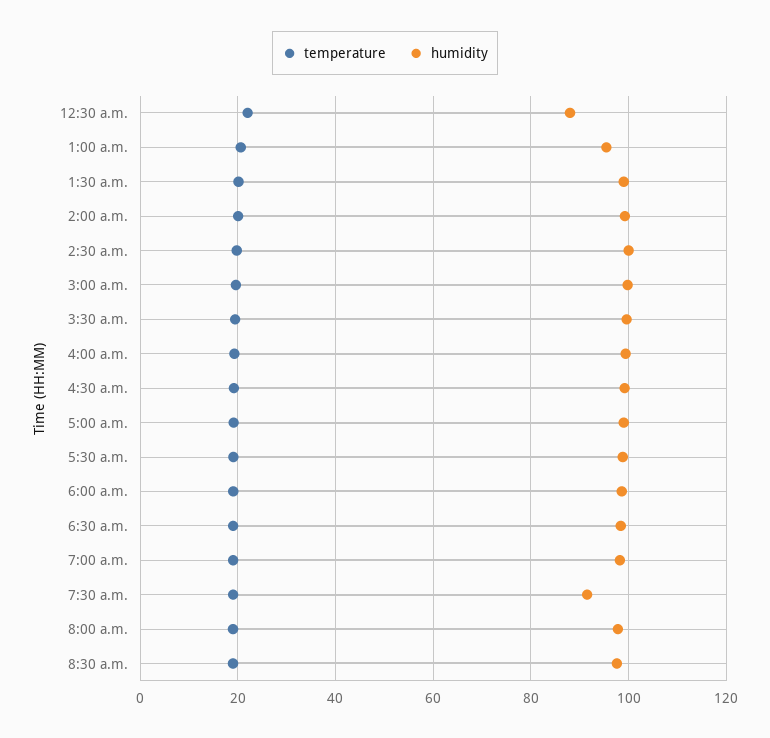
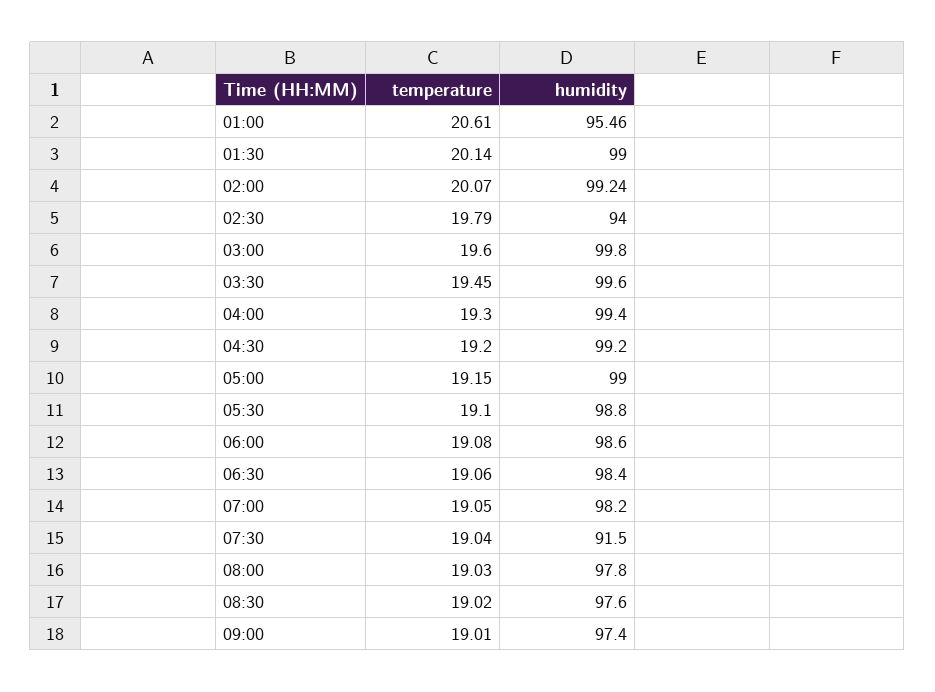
temperature, 12:30 a.m.: 22 -> none
humidity, 12:30 a.m.: 88 -> none
humidity, 2:30 a.m.: 100 -> 94
temperature, 09:00: none -> 19.01
humidity, 09:00: none -> 97.4

